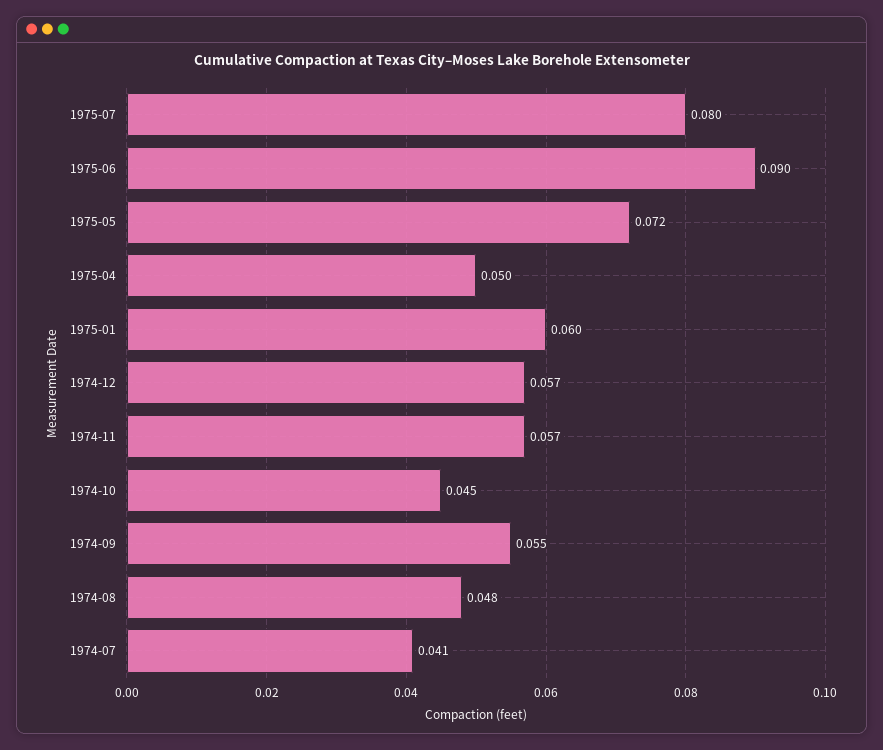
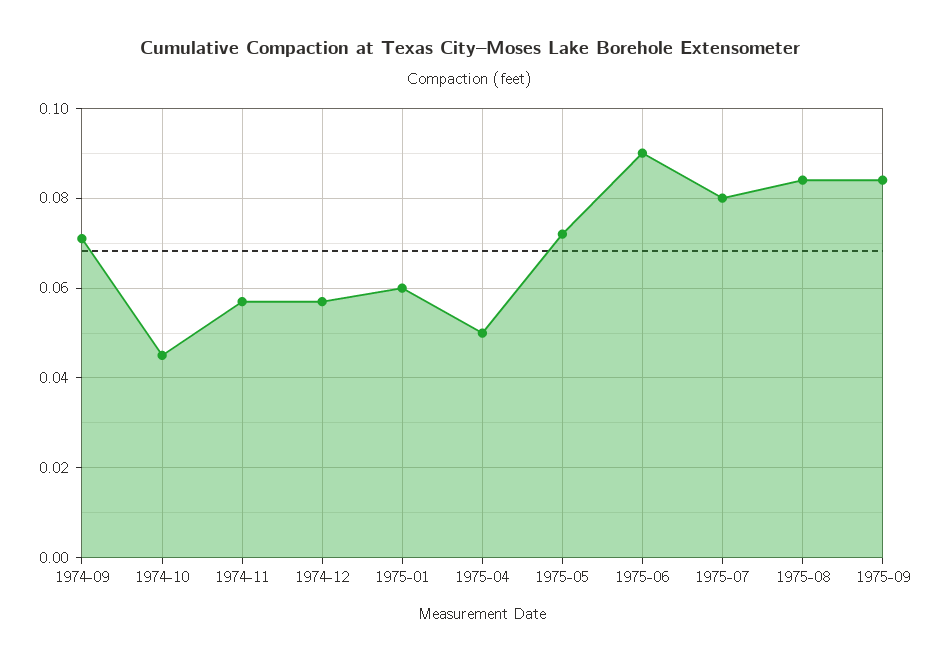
1974-09: 0.055 -> 0.07
1974-08: 0.048 -> none
1974-07: 0.041 -> none
1975-08: none -> 0.085
1975-09: none -> 0.085

